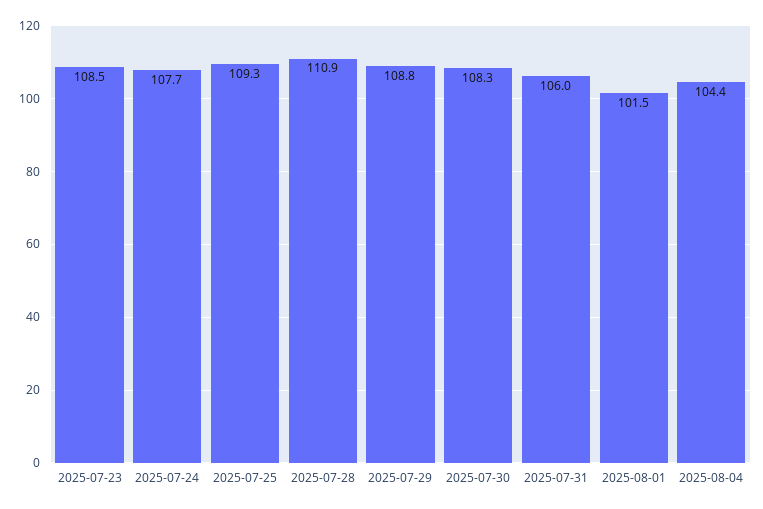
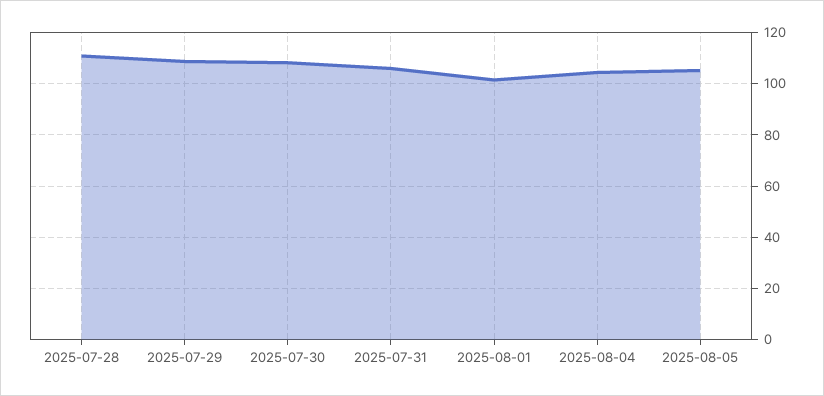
2025-07-23: 108.5 -> none
2025-07-24: 107.7 -> none
2025-07-25: 109.3 -> none
2025-08-05: none -> 105

